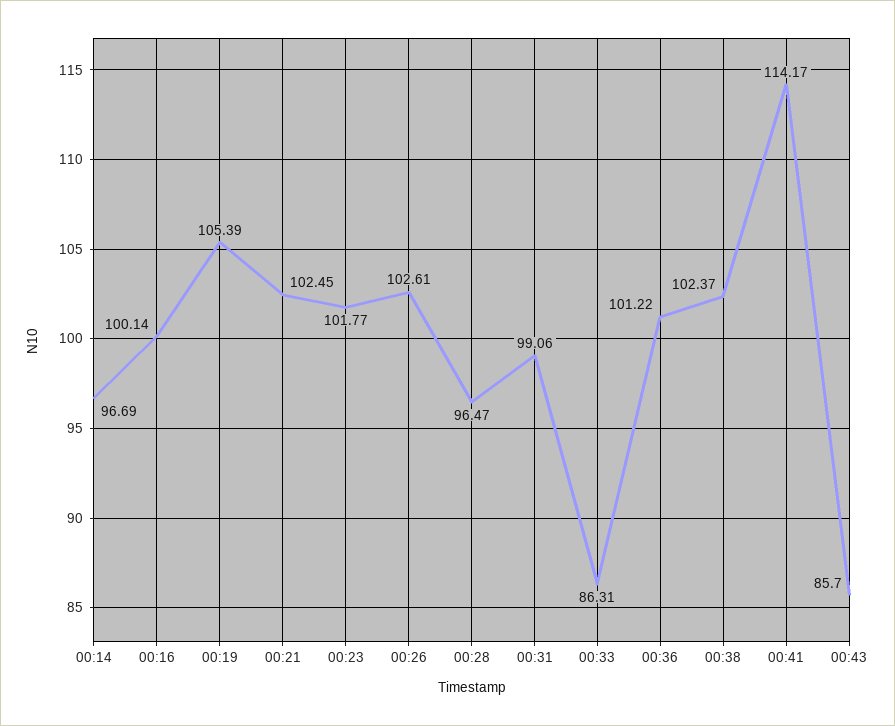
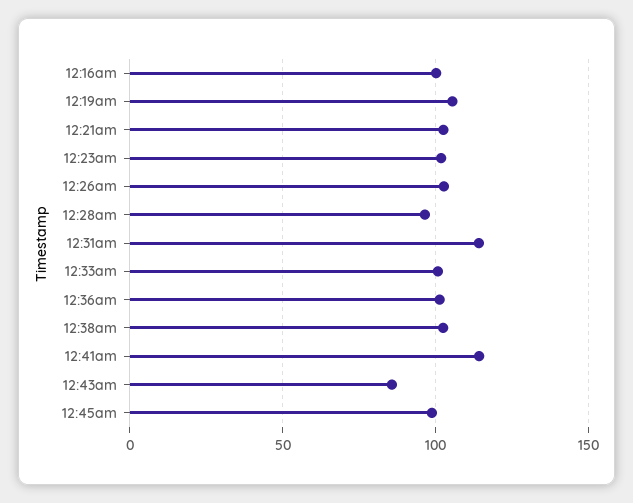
00:14: 96.69 -> none
00:31: 99.06 -> 115
00:33: 86.31 -> 100
12:45am: none -> 100

